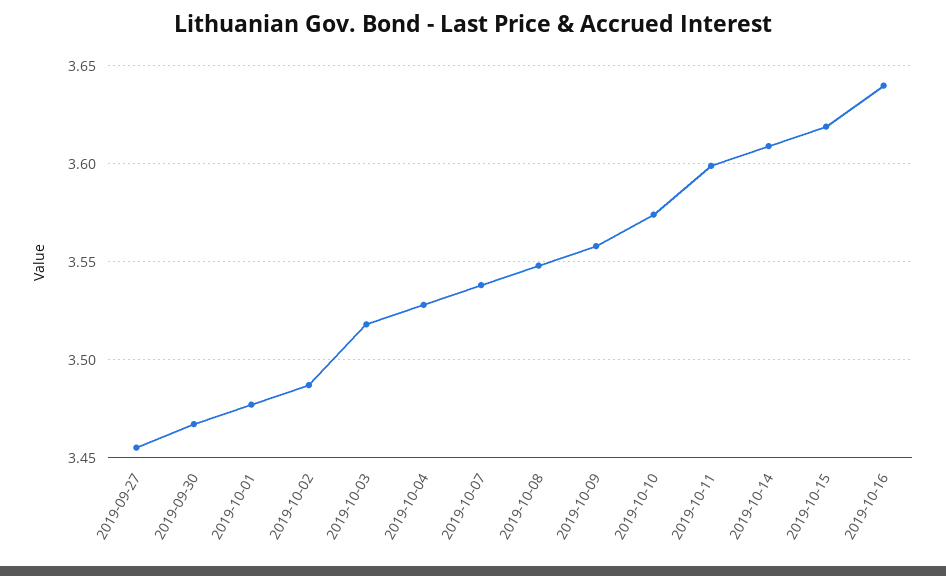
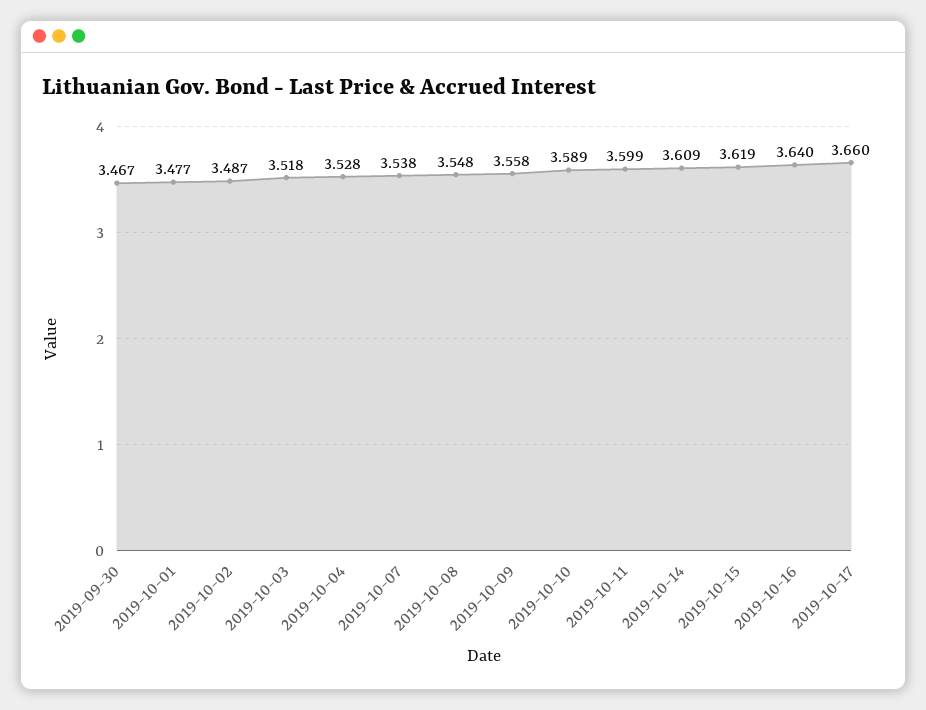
2019-09-27: 3.455 -> none
2019-10-10: 3.575 -> 3.589
2019-10-17: none -> 3.66

